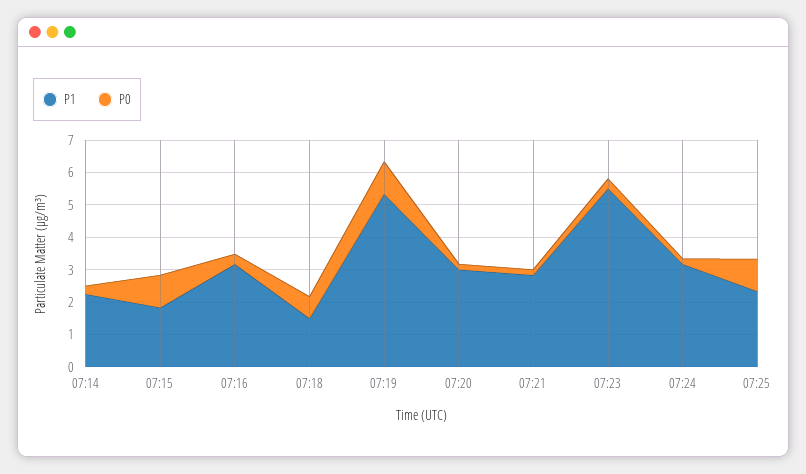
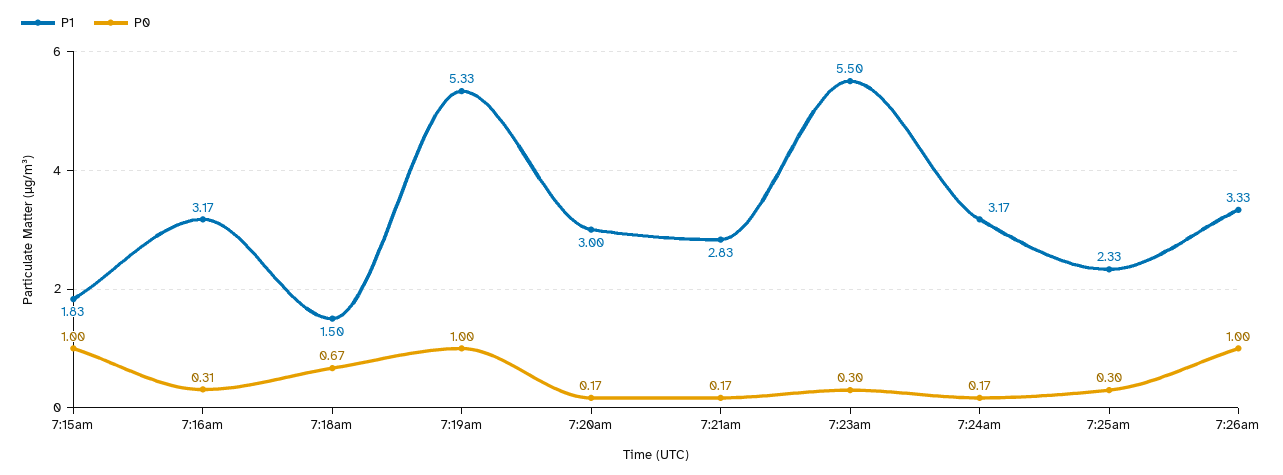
P1, 07:14: 2.25 -> none
P0, 07:14: 0.25 -> none
P0, 07:25: 1 -> 0.3
P1, 7:26am: none -> 3.33
P0, 7:26am: none -> 1

